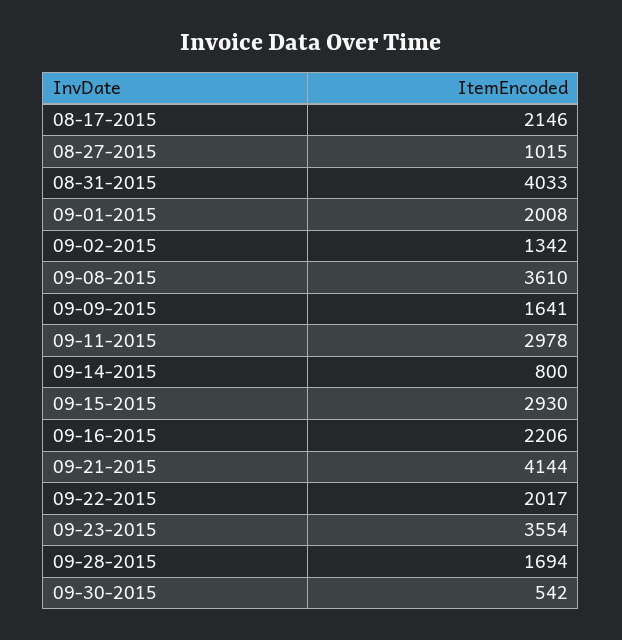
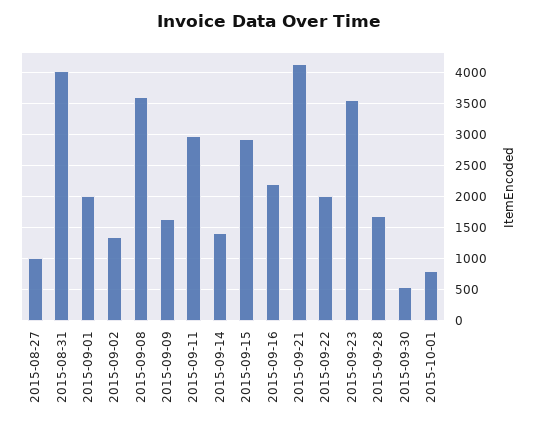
08-17-2015: 2146 -> none
09-14-2015: 800 -> 1400
2015-10-01: none -> 800

